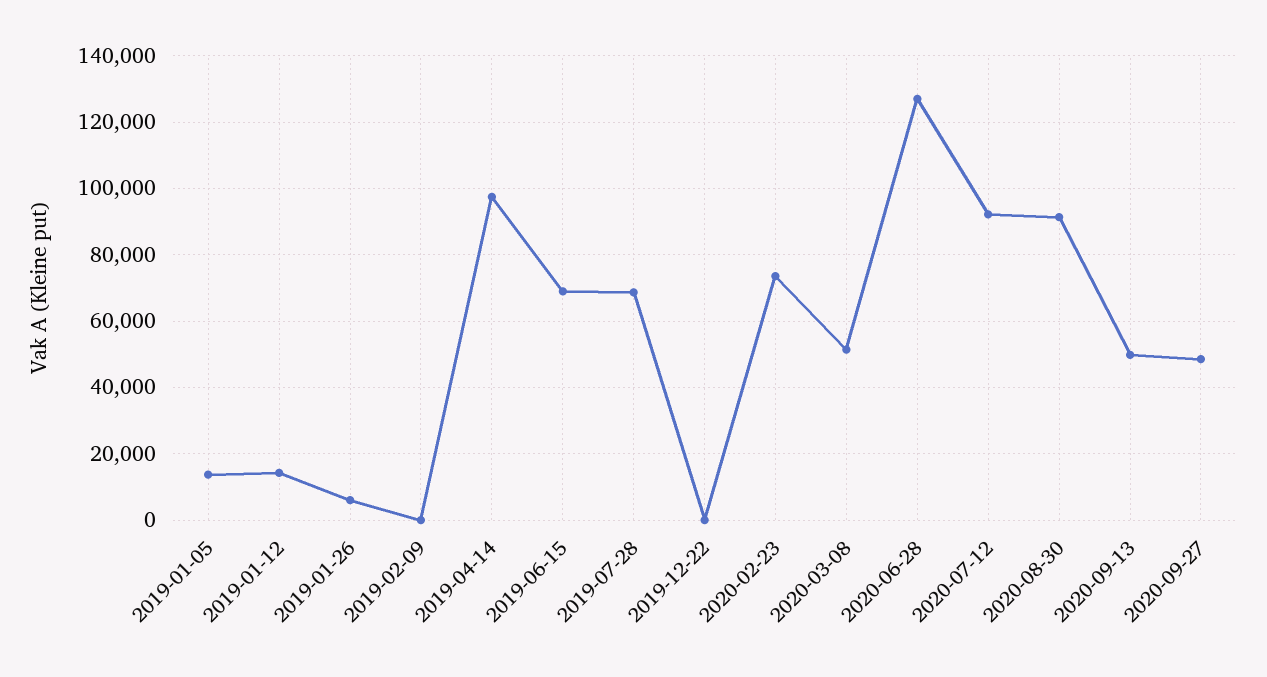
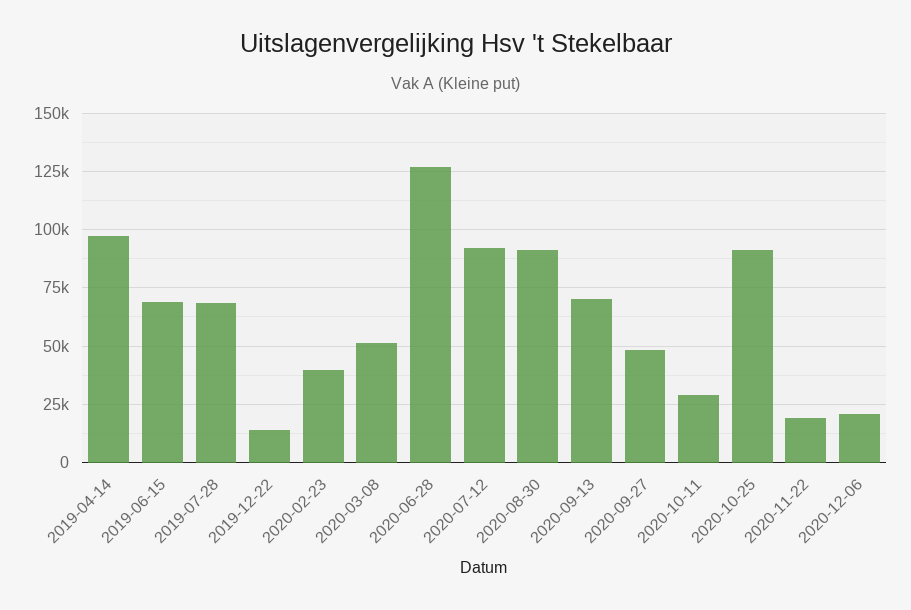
2019-01-05: 14000 -> none
2019-01-12: 14000 -> none
2019-01-26: 6000 -> none
2019-02-09: 0 -> none
2019-12-22: 0 -> 15000
2020-02-23: 74000 -> 40000
2020-09-13: 50000 -> 70000
2020-10-11: none -> 30000
2020-10-25: none -> 90000
2020-11-22: none -> 20000
2020-12-06: none -> 20000

